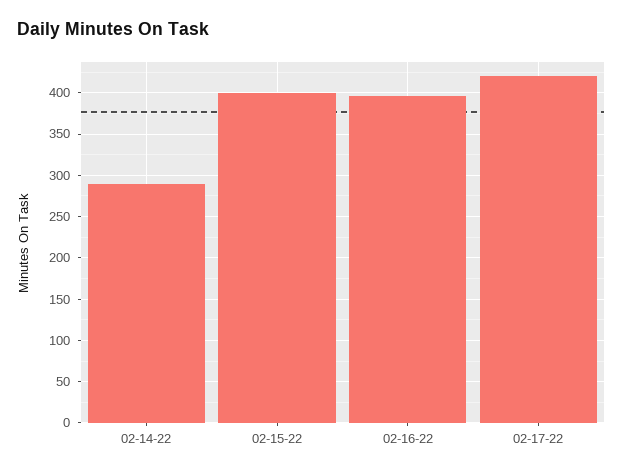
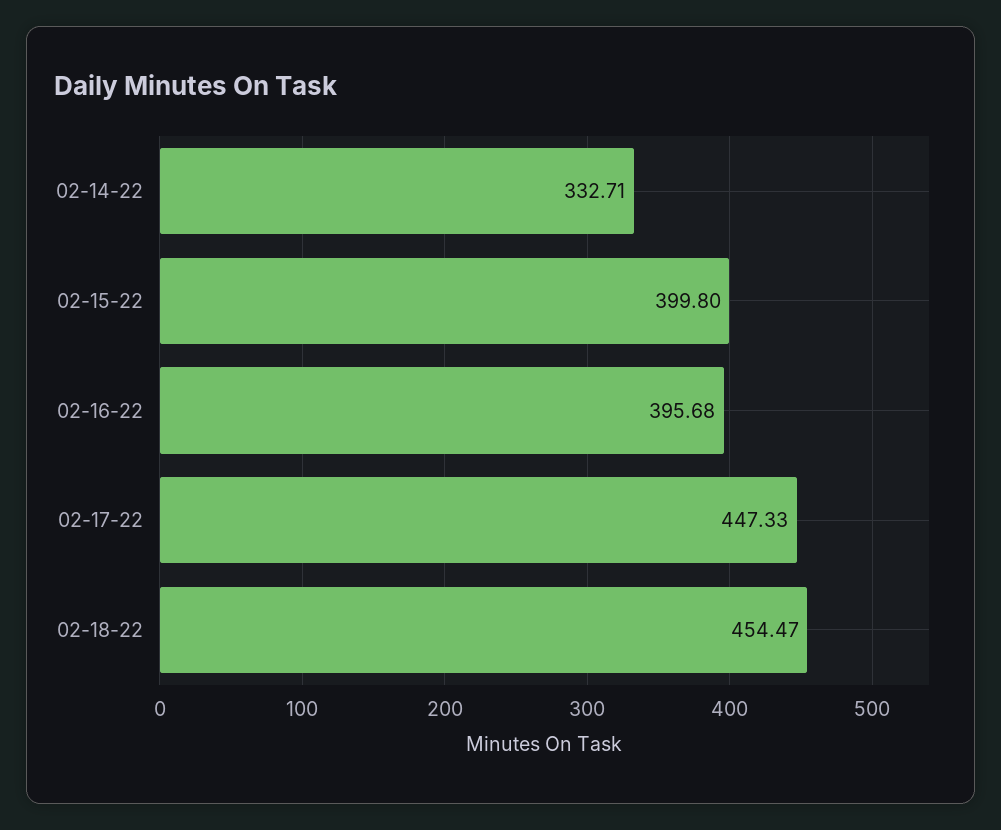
02-14-22: 290 -> 332.71
02-17-22: 420 -> 447.33
02-18-22: none -> 454.47

